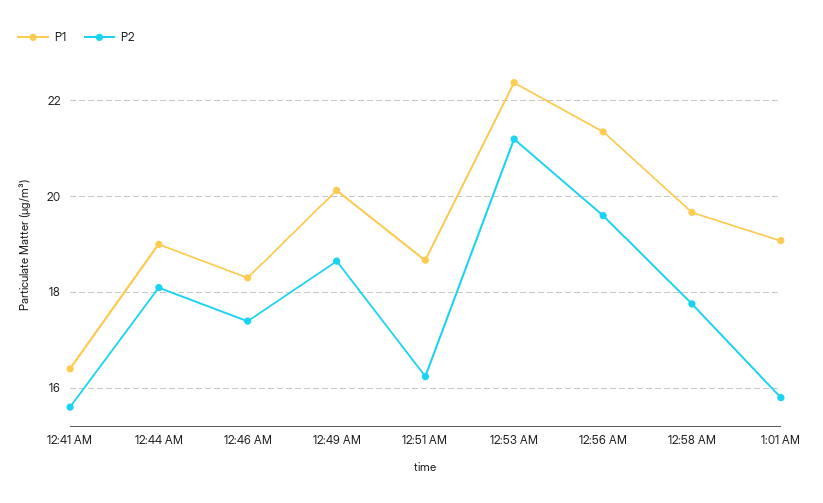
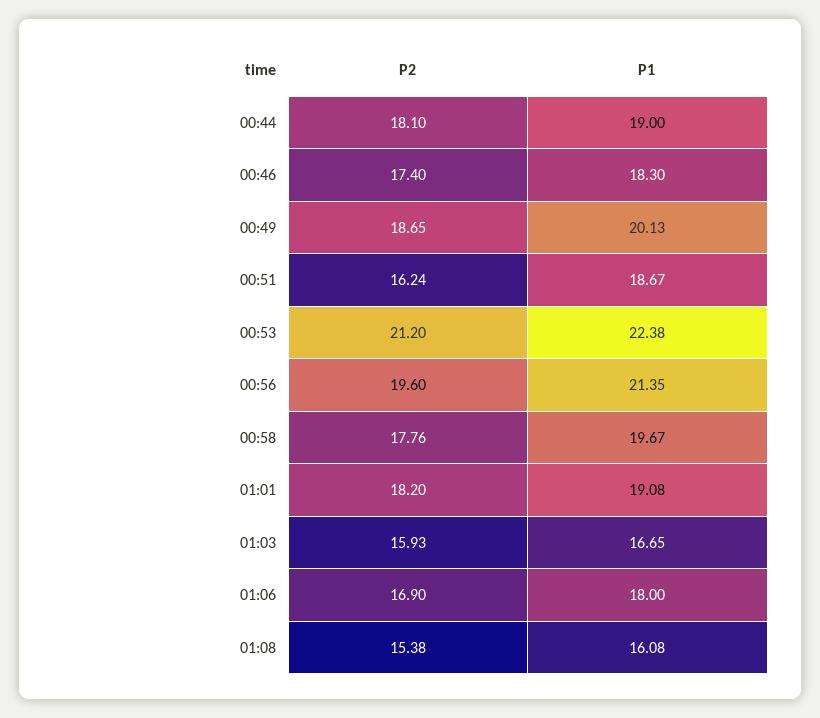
P1, 12:41 AM: 16.4 -> none
P2, 12:41 AM: 15.6 -> none
P2, 1:01 AM: 15.8 -> 18.2
P2, 01:03: none -> 15.93
P1, 01:03: none -> 16.65
P2, 01:06: none -> 16.9
P1, 01:06: none -> 18
P2, 01:08: none -> 15.38
P1, 01:08: none -> 16.08

